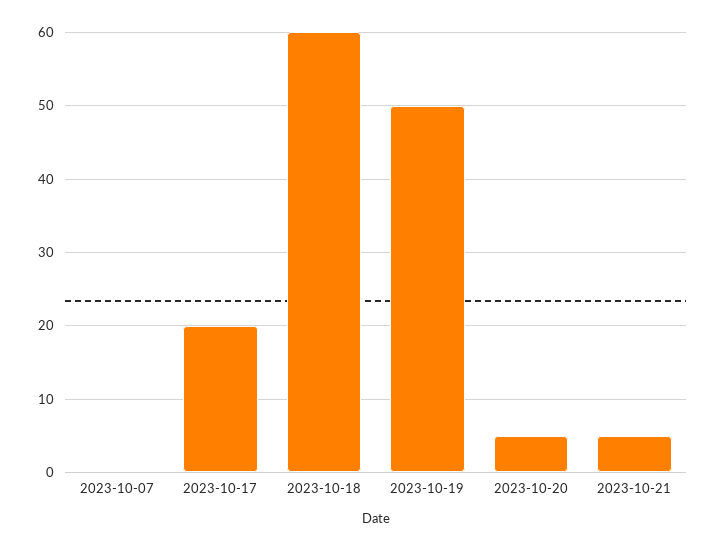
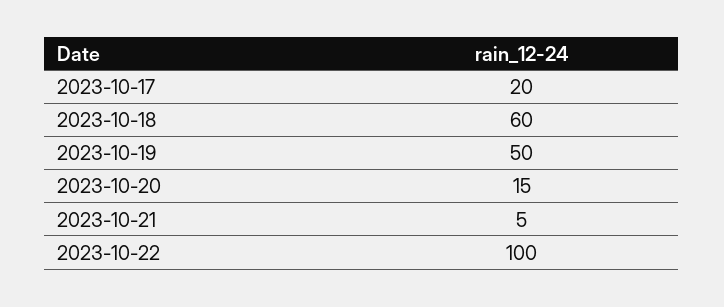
2023-10-07: 0 -> none
2023-10-20: 5 -> 15
2023-10-22: none -> 100

